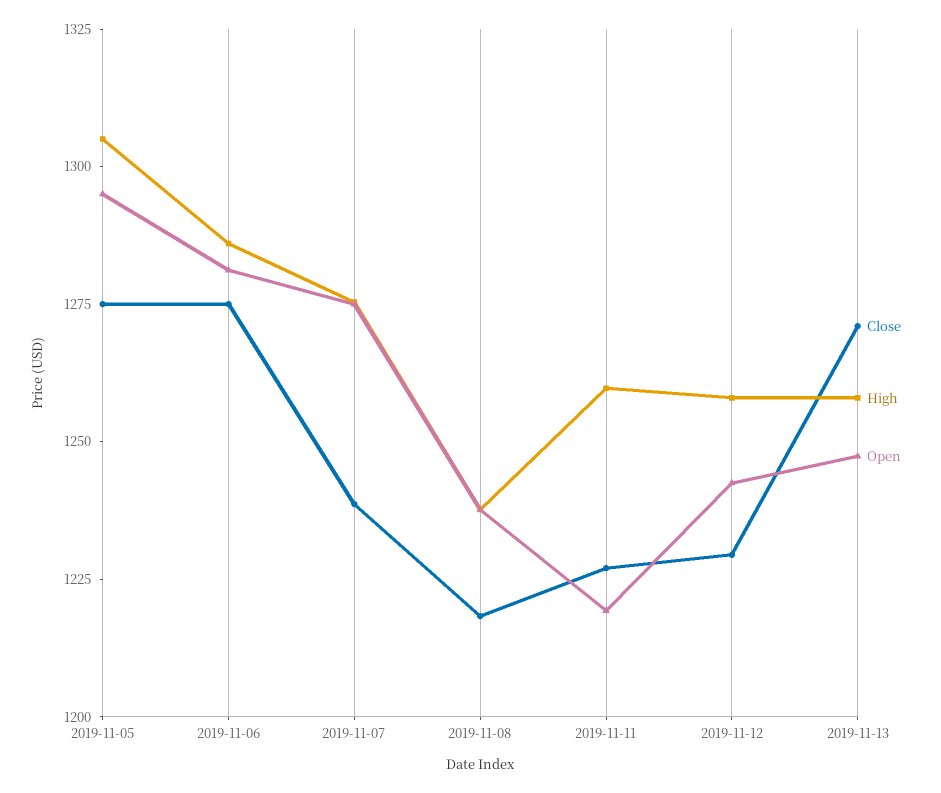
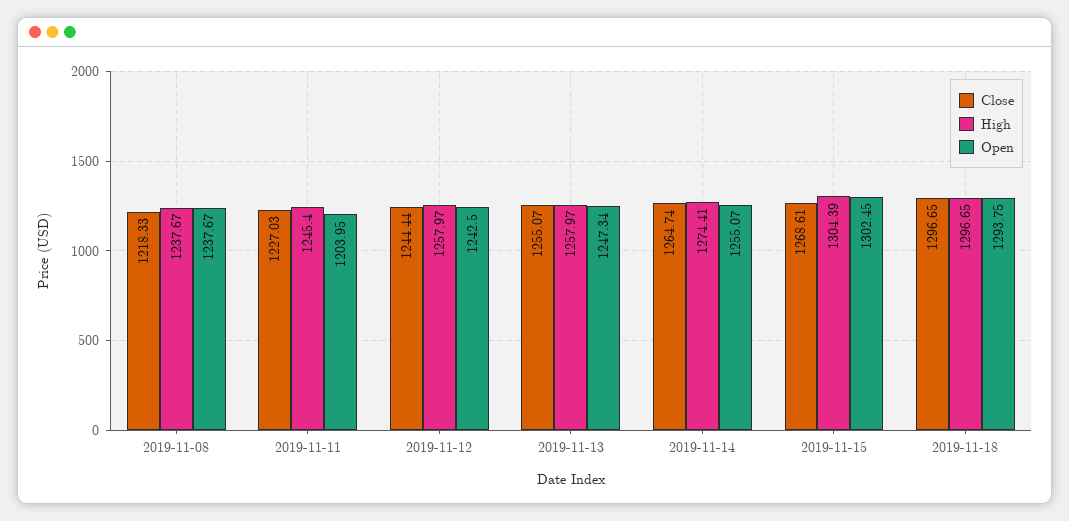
Close, 2019-11-05: 1275 -> none
High, 2019-11-05: 1305 -> none
Open, 2019-11-05: 1295 -> none
Close, 2019-11-06: 1275 -> none
High, 2019-11-06: 1285 -> none
Open, 2019-11-06: 1280 -> none
Close, 2019-11-07: 1240 -> none
High, 2019-11-07: 1275 -> none
Open, 2019-11-07: 1275 -> none
High, 2019-11-11: 1260 -> 1245.4
Open, 2019-11-11: 1220 -> 1203.95
Close, 2019-11-12: 1230 -> 1244.44
Close, 2019-11-13: 1270 -> 1255.07
Close, 2019-11-14: none -> 1264.74
High, 2019-11-14: none -> 1274.41
Open, 2019-11-14: none -> 1255.07
Close, 2019-11-15: none -> 1268.61
High, 2019-11-15: none -> 1304.39
Open, 2019-11-15: none -> 1302.45
Close, 2019-11-18: none -> 1296.65
High, 2019-11-18: none -> 1296.65
Open, 2019-11-18: none -> 1293.75

